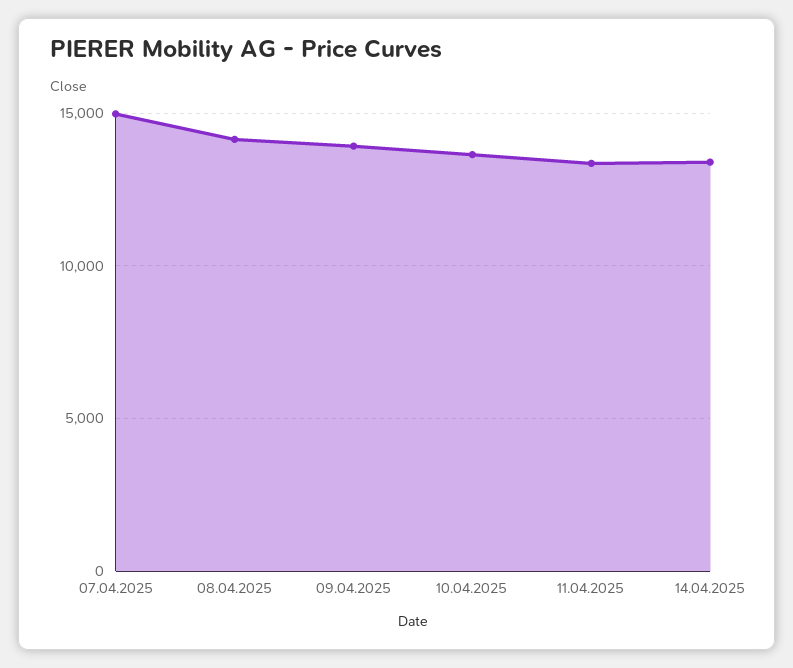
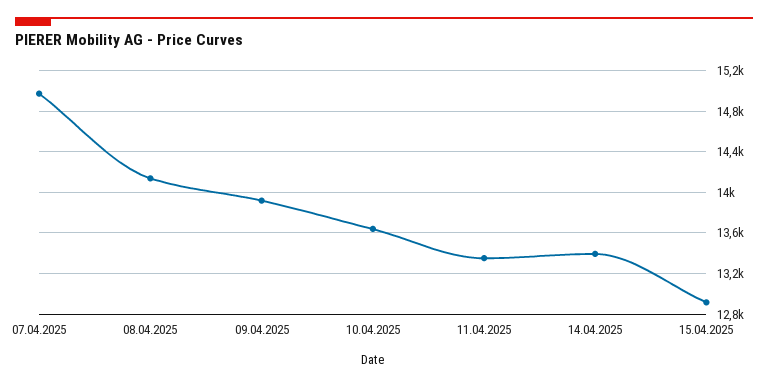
15.04.2025: none -> 12900

